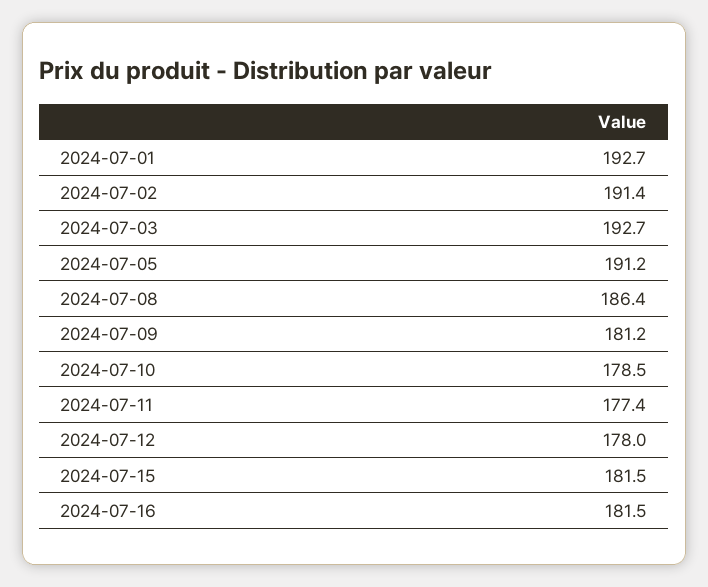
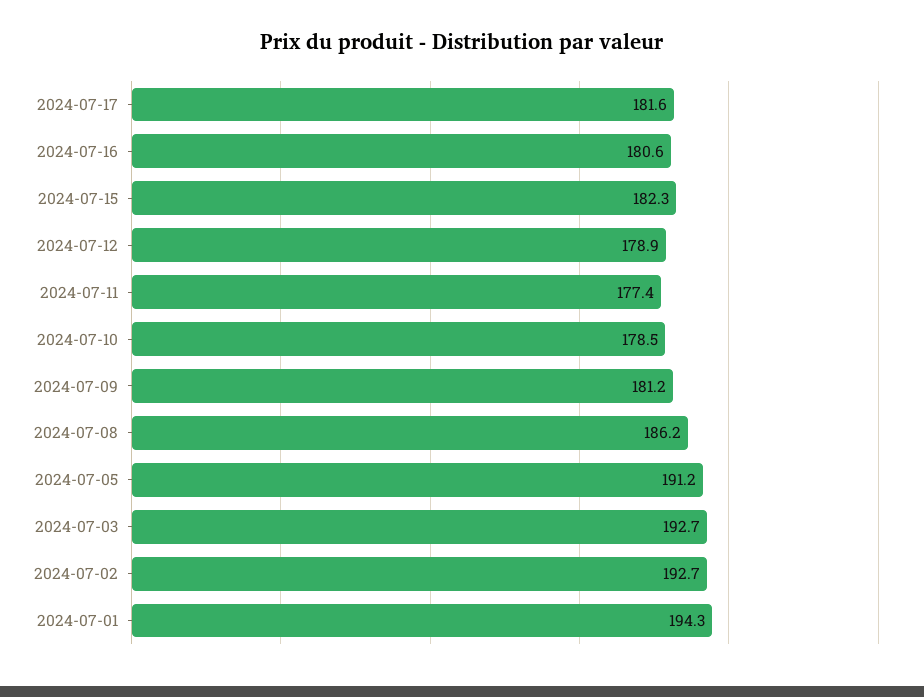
2024-07-01: 192.7 -> 194.3
2024-07-02: 191.4 -> 192.7
2024-07-08: 186.4 -> 186.2
2024-07-12: 178 -> 178.9
2024-07-15: 181.5 -> 182.3
2024-07-16: 181.5 -> 180.6
2024-07-17: none -> 181.6

